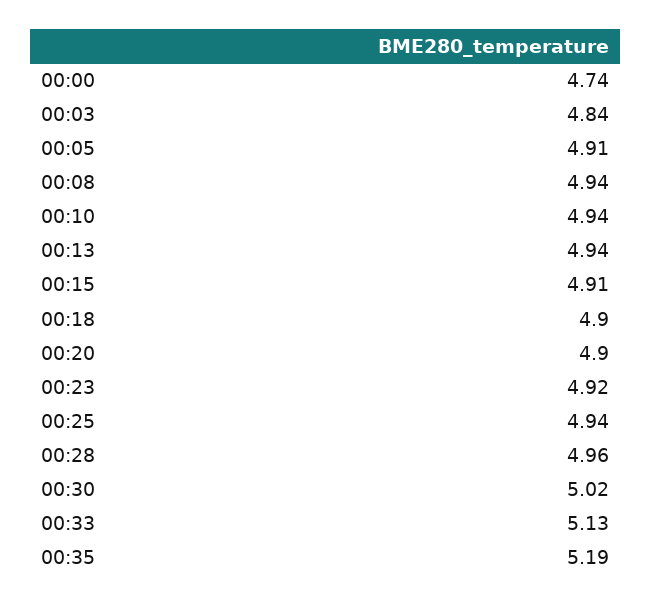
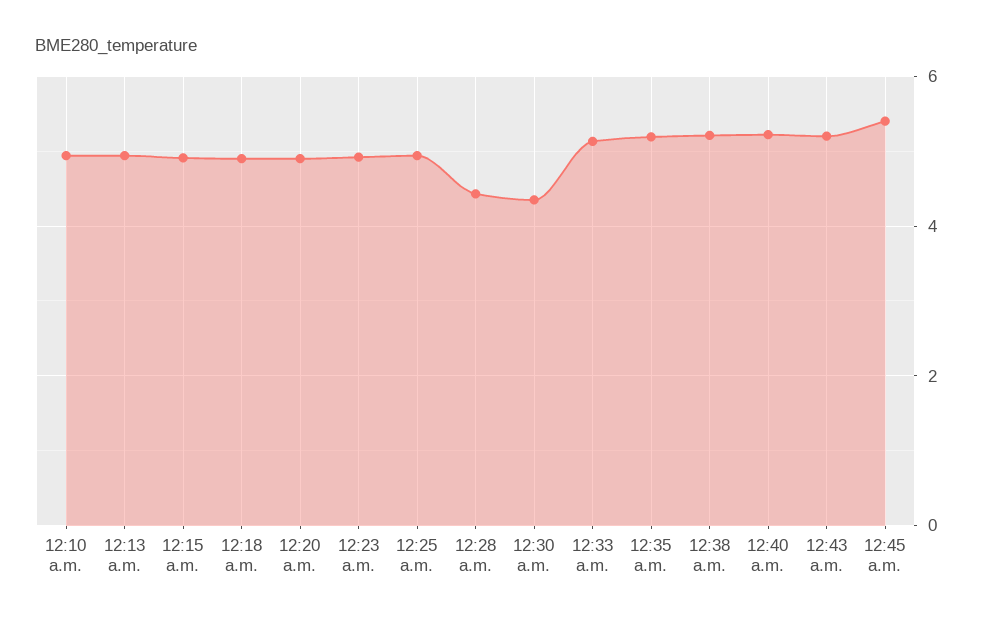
00:00: 4.74 -> none
00:03: 4.84 -> none
00:05: 4.91 -> none
00:08: 4.94 -> none
00:28: 4.96 -> 4.4
00:30: 5.02 -> 4.4
12:38 a.m.: none -> 5.2
12:40 a.m.: none -> 5.2
12:43 a.m.: none -> 5.2
12:45 a.m.: none -> 5.4

